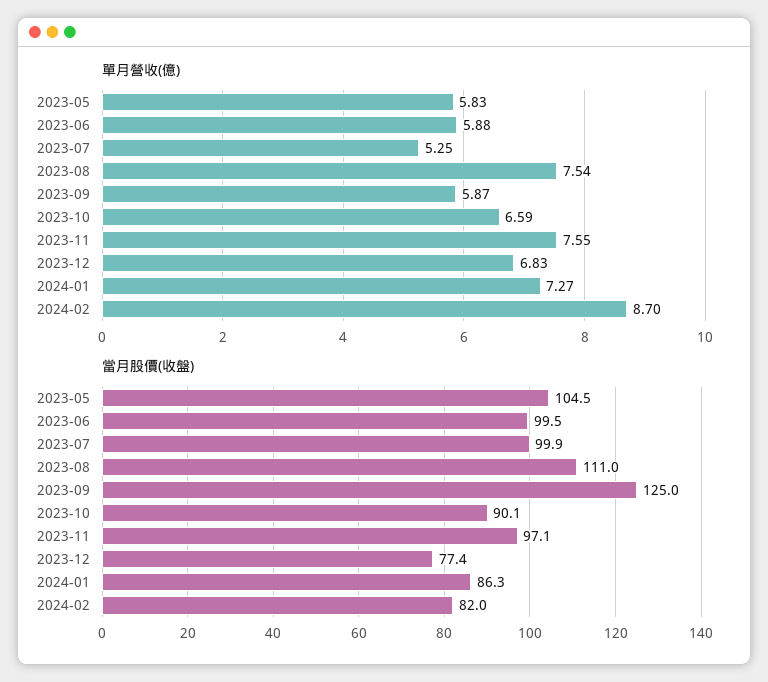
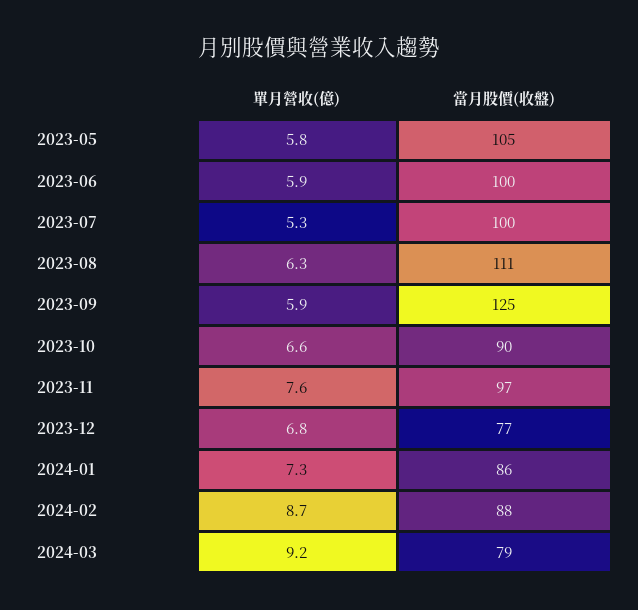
單月營收(億), 2023-08: 7.54 -> 6.3
當月股價(收盤), 2024-02: 82 -> 88
單月營收(億), 2024-03: none -> 9.2
當月股價(收盤), 2024-03: none -> 79

